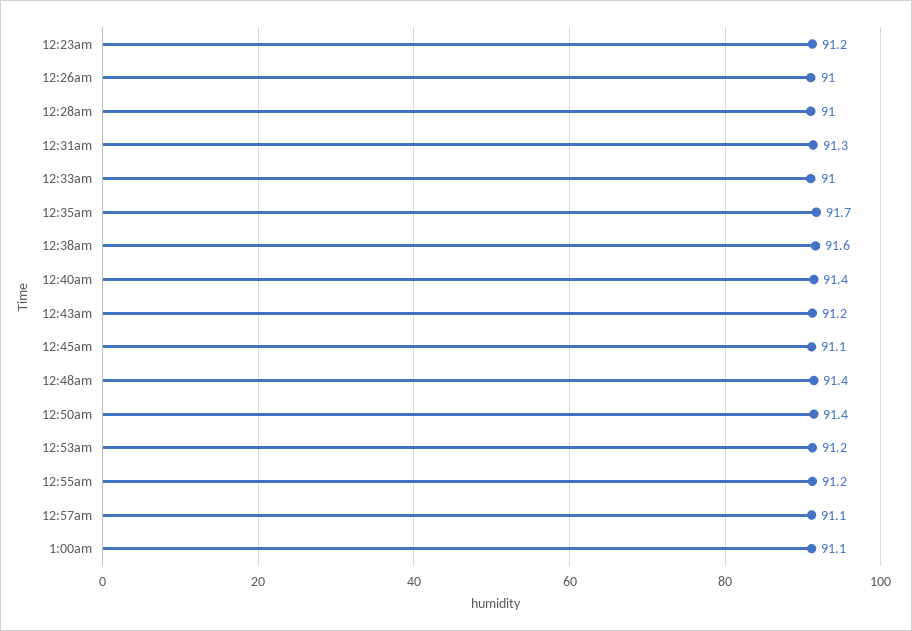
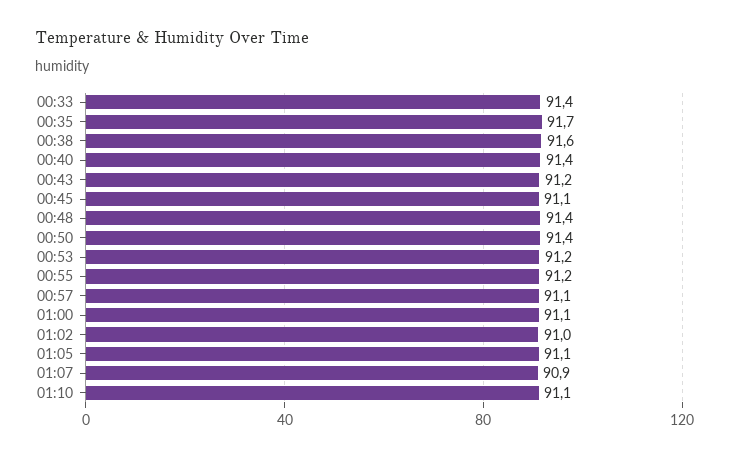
12:23am: 91.2 -> none
12:26am: 91 -> none
12:28am: 91 -> none
12:31am: 91.3 -> none
12:33am: 91 -> 91.4
01:02: none -> 91
01:05: none -> 91.1
01:07: none -> 90.9
01:10: none -> 91.1

